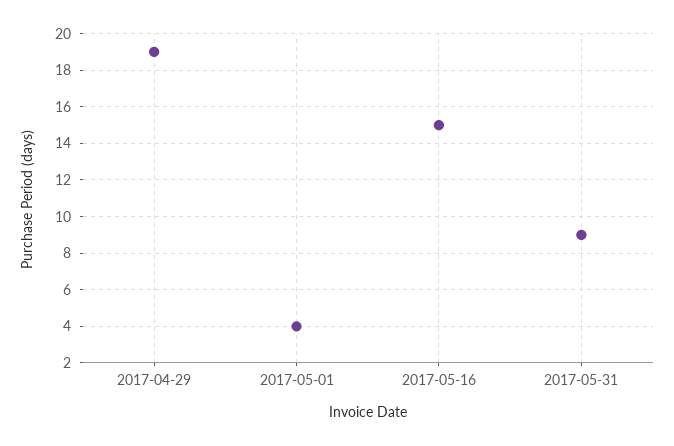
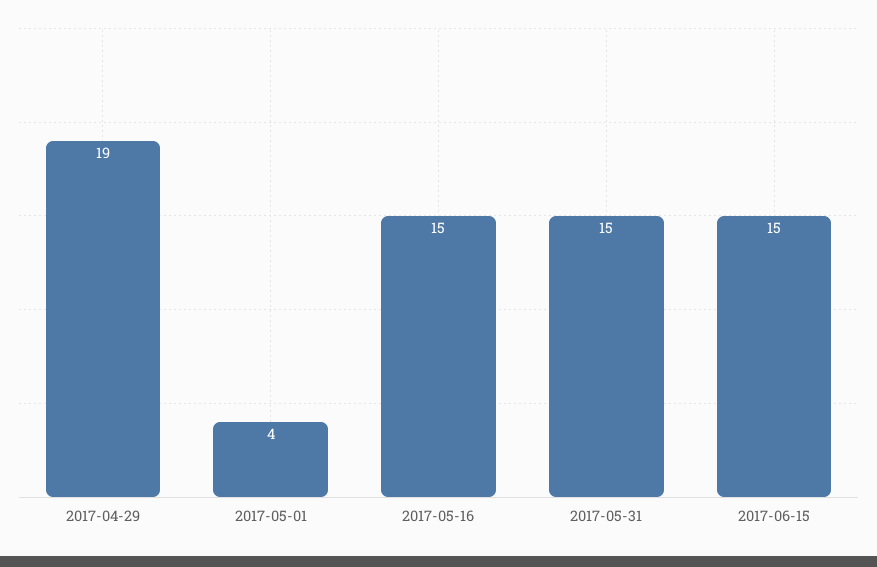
2017-05-31: 9 -> 15
2017-06-15: none -> 15

